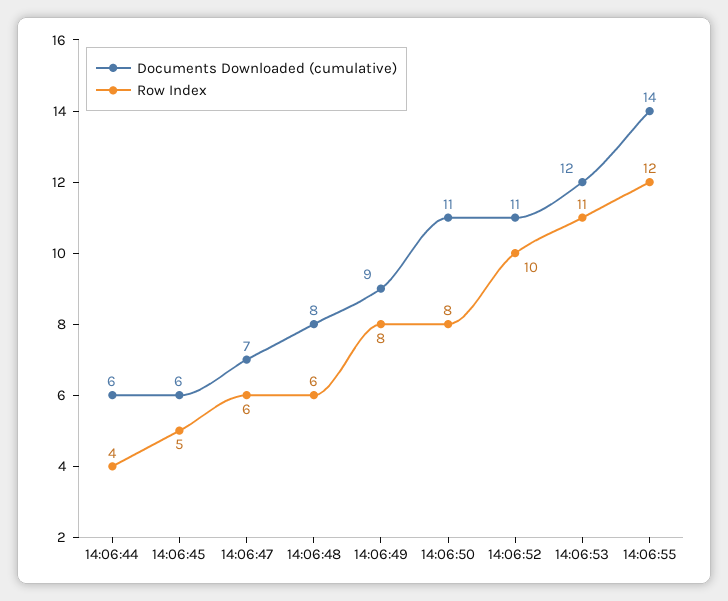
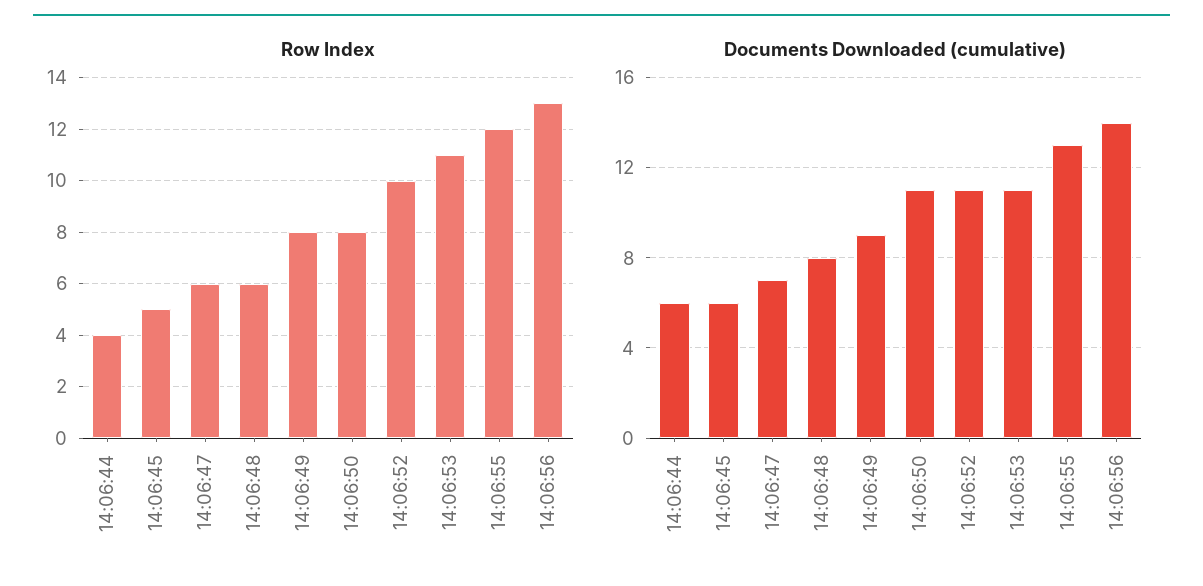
Documents Downloaded (cumulative), 14:06:53: 12 -> 11
Documents Downloaded (cumulative), 14:06:55: 14 -> 13
Row Index, 14:06:56: none -> 13
Documents Downloaded (cumulative), 14:06:56: none -> 14

